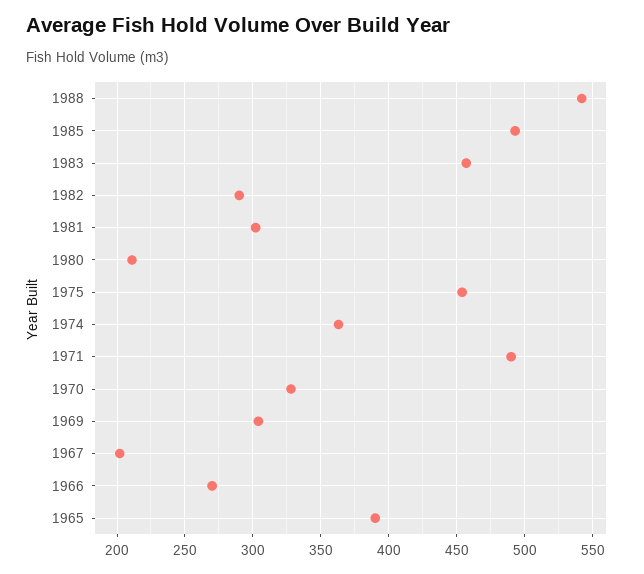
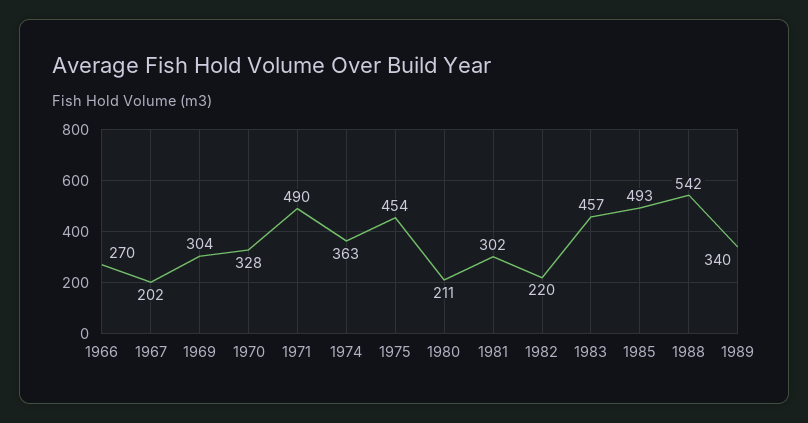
1982: 290 -> 220
1965: 390 -> none
1989: none -> 340

